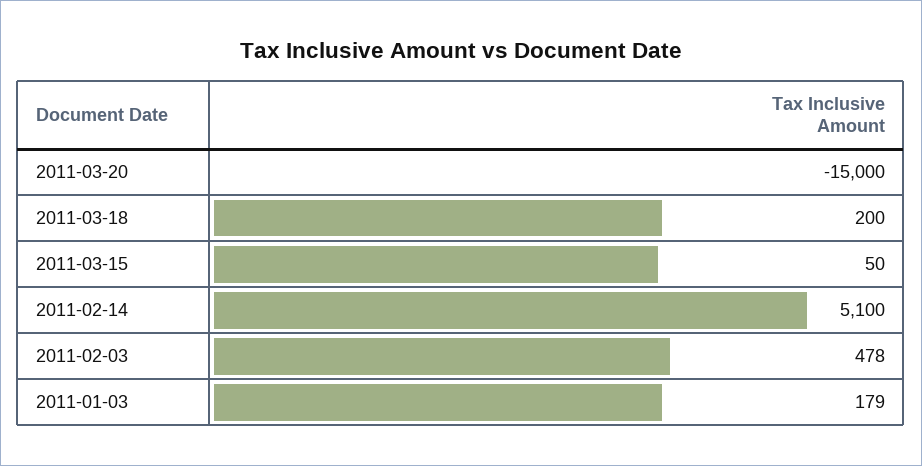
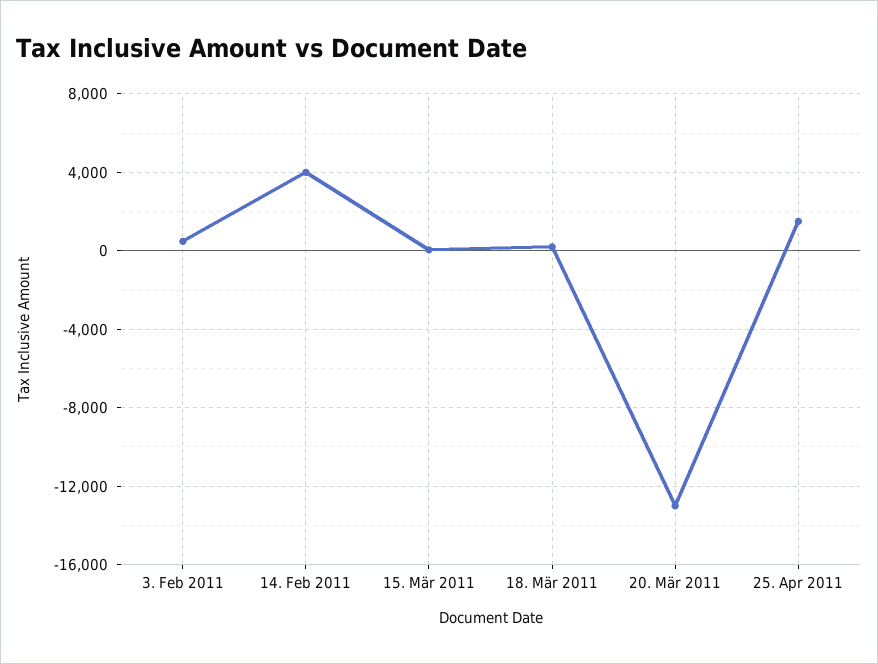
2011-03-20: -15000 -> -13000
2011-02-14: 5100 -> 4000
2011-01-03: 179 -> none
25. Apr 2011: none -> 1500

